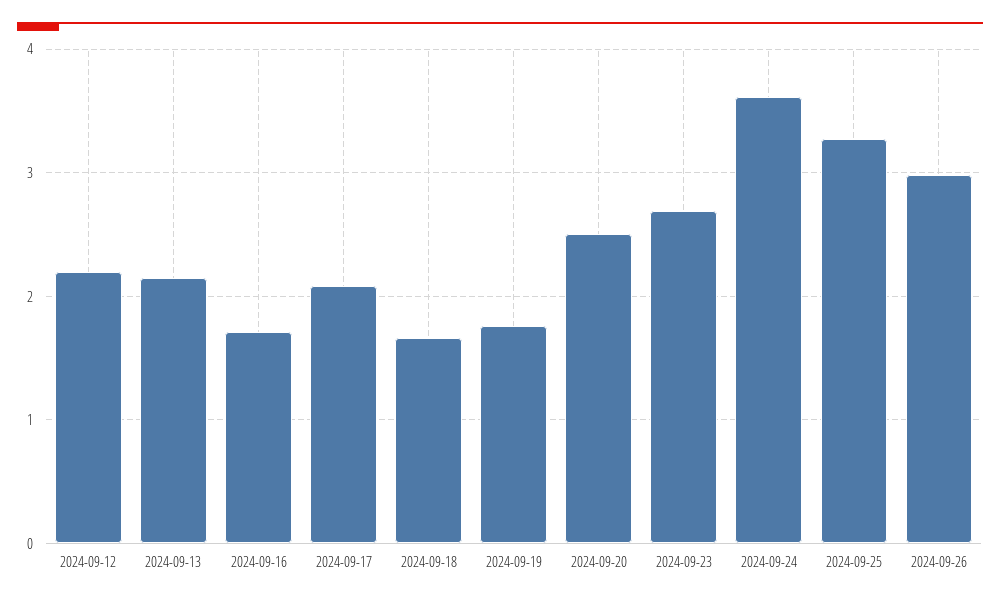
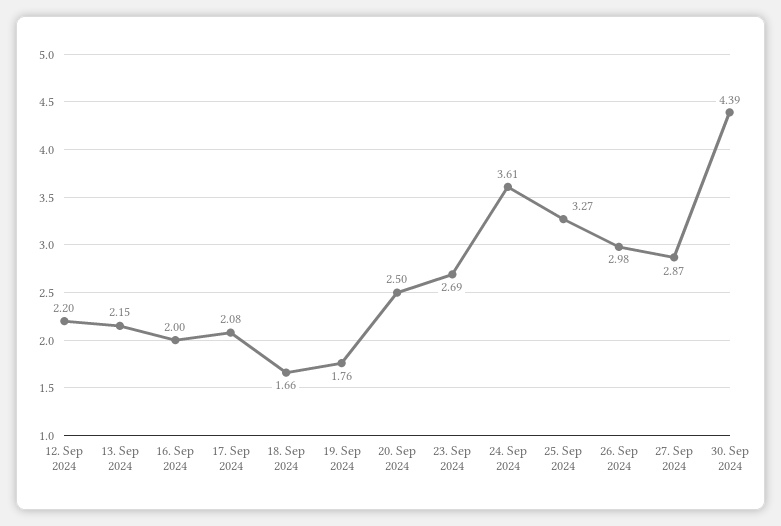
2024-09-16: 1.7 -> 2
27. Sep 2024: none -> 2.87
30. Sep 2024: none -> 4.39

